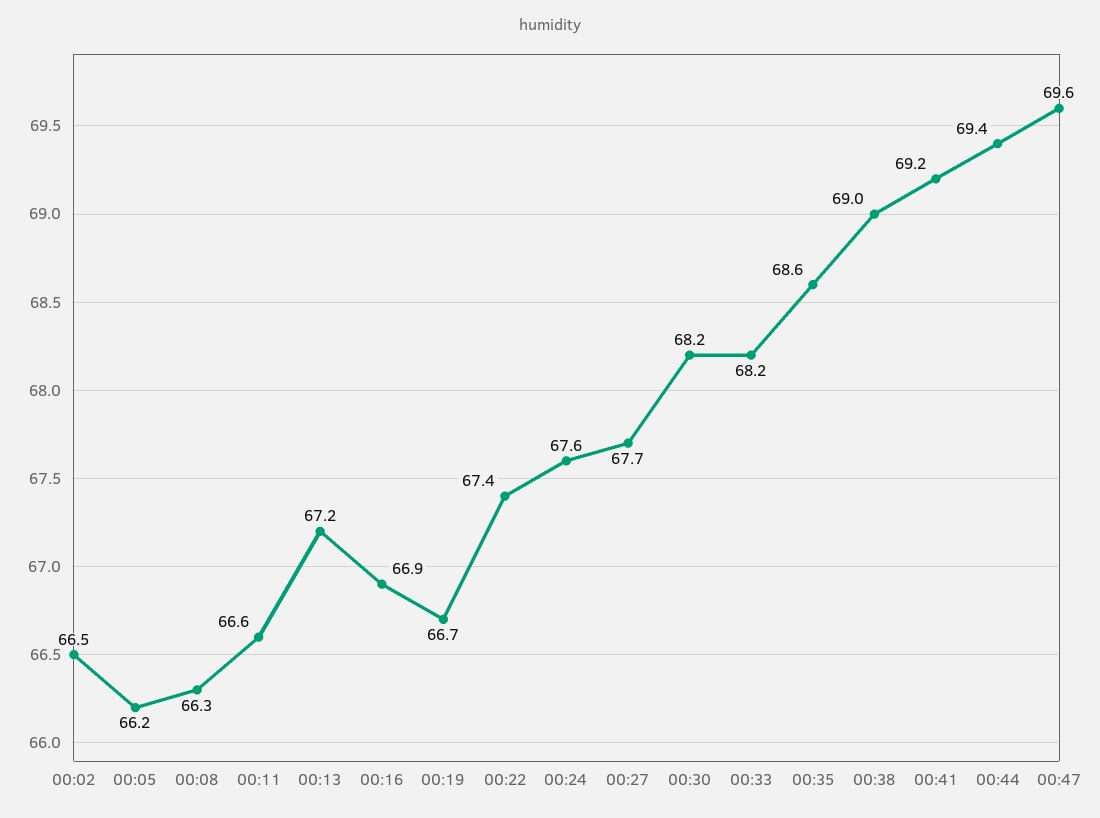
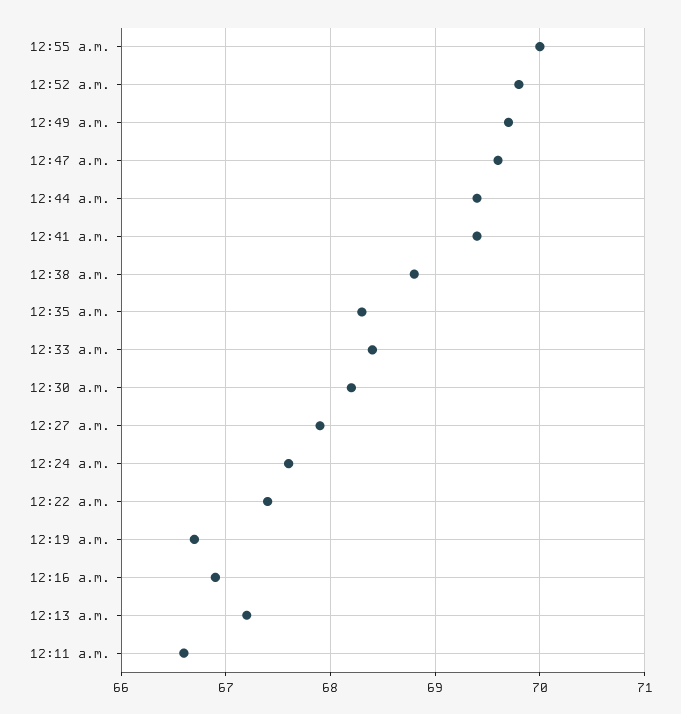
00:02: 66.5 -> none
00:05: 66.2 -> none
00:08: 66.3 -> none
00:27: 67.7 -> 67.9
00:33: 68.2 -> 68.4
00:35: 68.6 -> 68.3
00:38: 69 -> 68.8
00:41: 69.2 -> 69.4
12:55 a.m.: none -> 70
12:52 a.m.: none -> 69.8
12:49 a.m.: none -> 69.7

